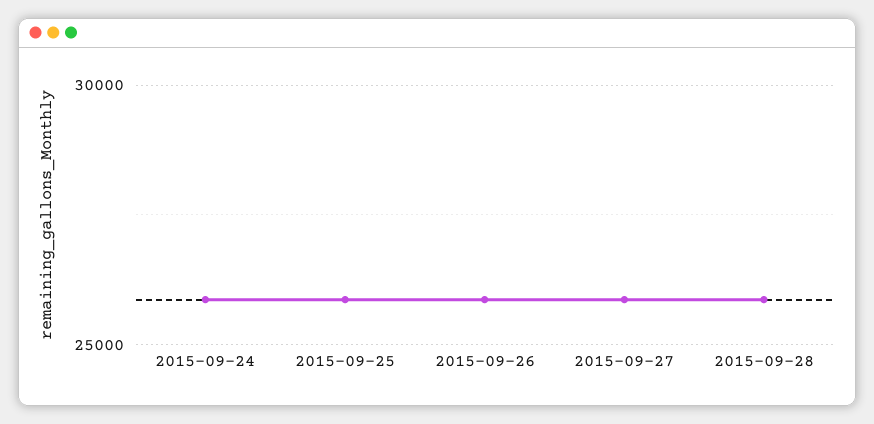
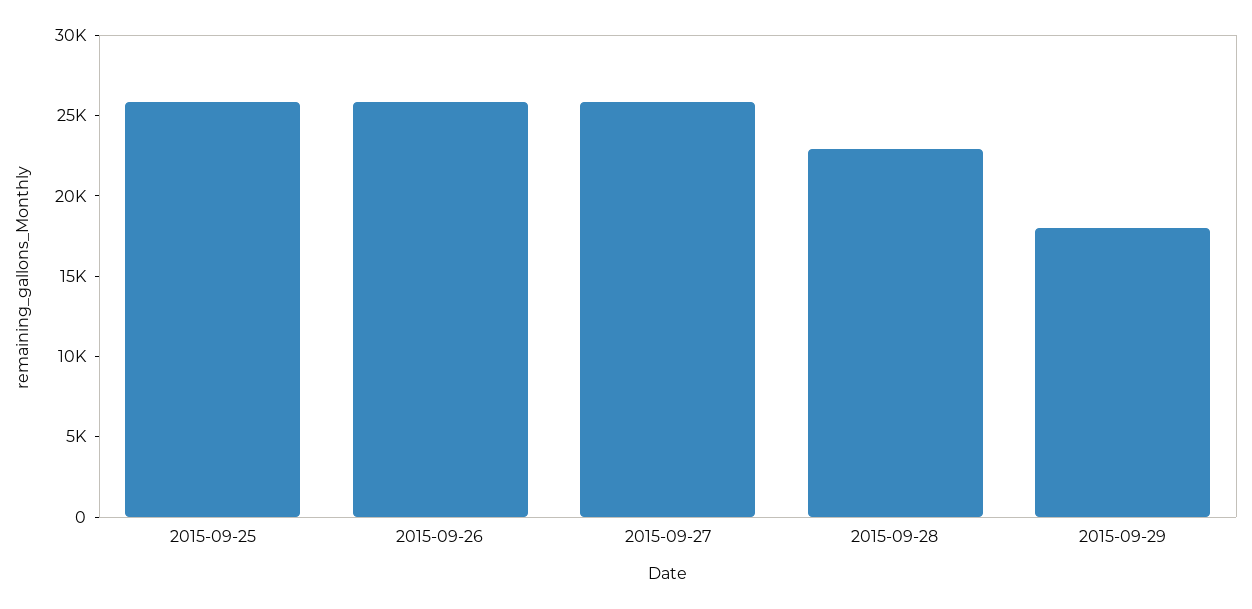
2015-09-24: 26000 -> none
2015-09-28: 26000 -> 23000
2015-09-29: none -> 18000

